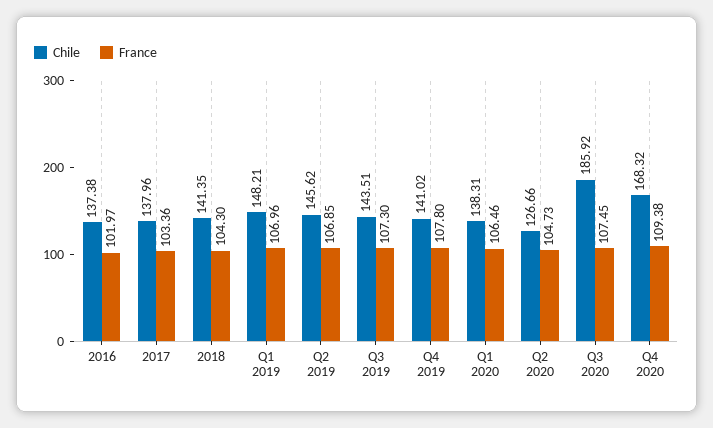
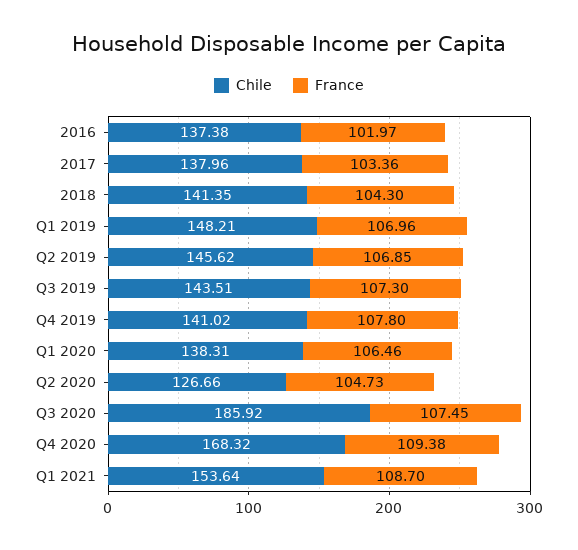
Chile, Q1 2021: none -> 153.64
France, Q1 2021: none -> 108.7

